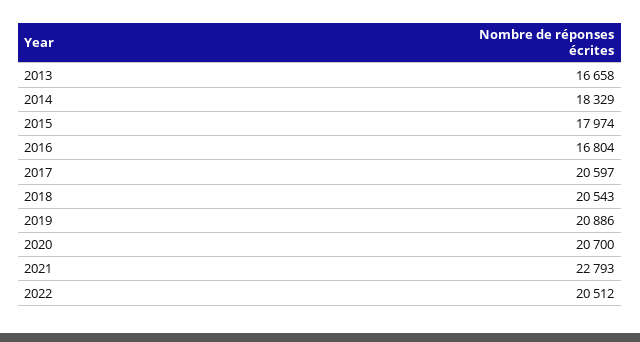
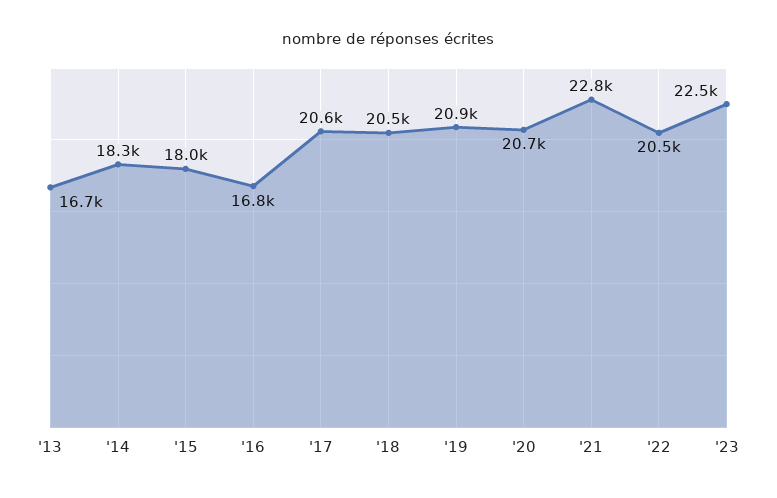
'23: none -> 22500

